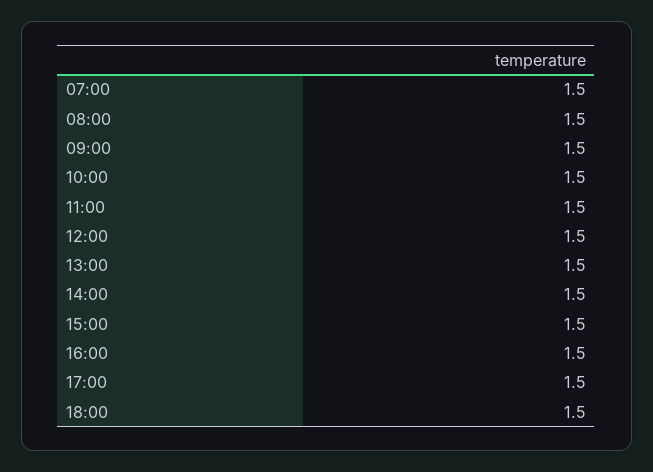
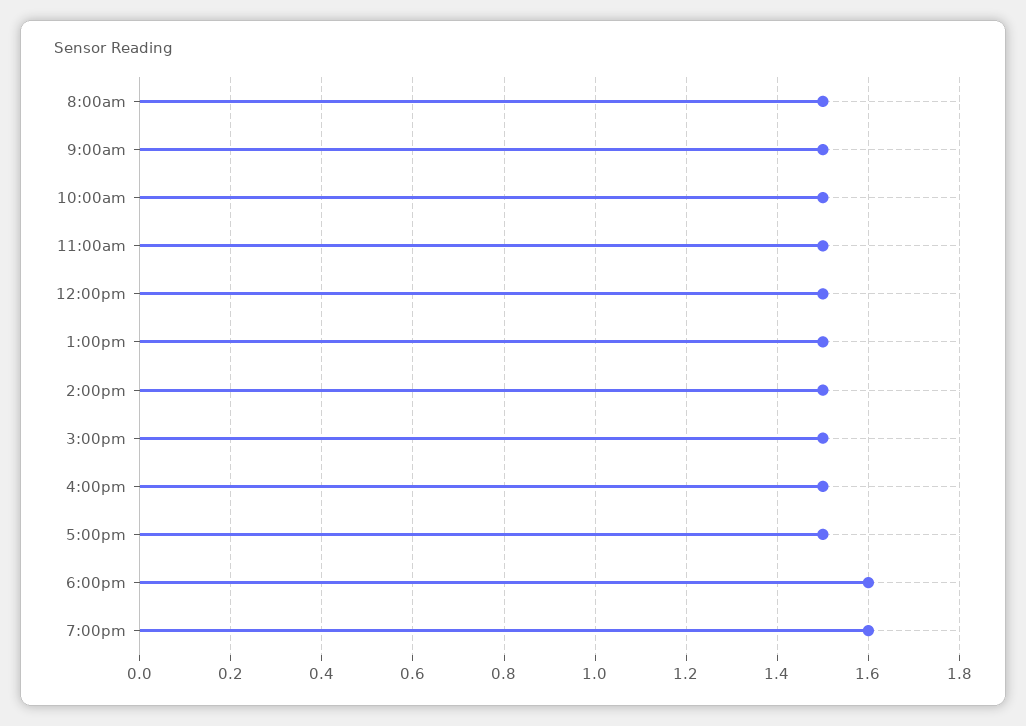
07:00: 1.5 -> none
18:00: 1.5 -> 1.6
7:00pm: none -> 1.6

